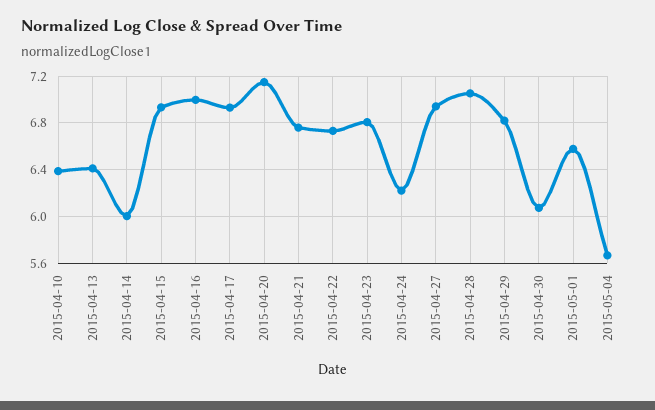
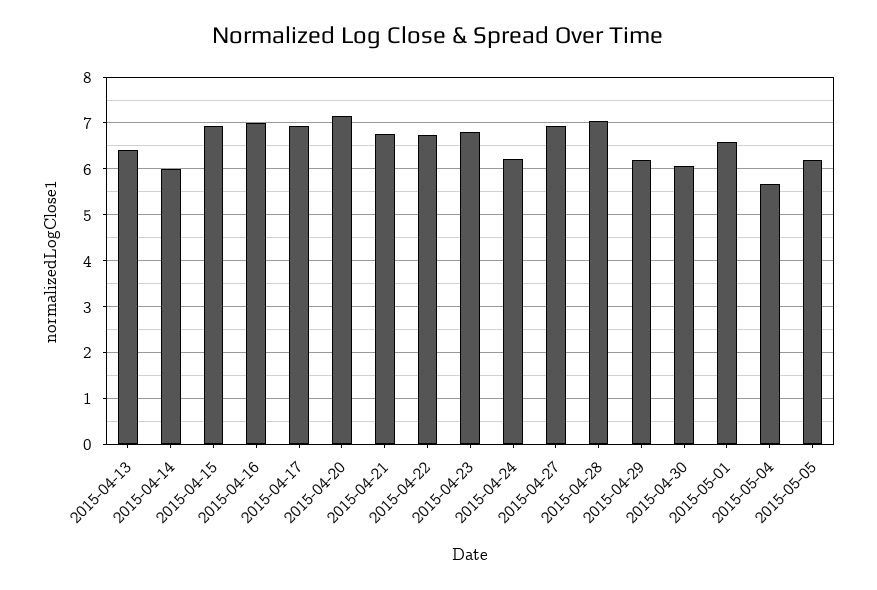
2015-04-10: 6.4 -> none
2015-04-29: 6.8 -> 6.2
2015-05-05: none -> 6.2

